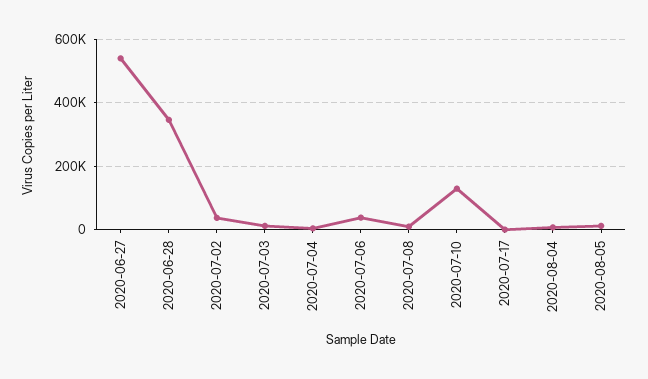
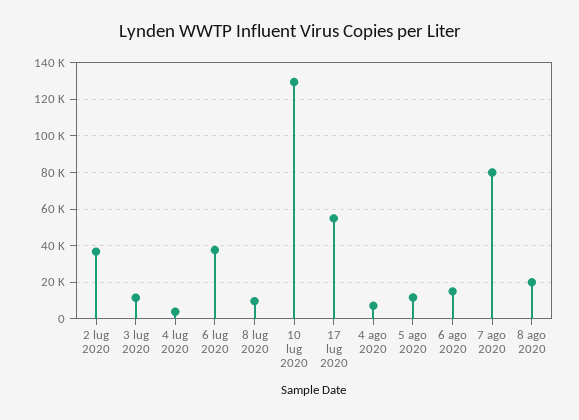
2020-06-27: 540000 -> none
2020-06-28: 340000 -> none
2020-07-17: 0 -> 55000
6 ago 2020: none -> 15000
7 ago 2020: none -> 80000
8 ago 2020: none -> 20000

